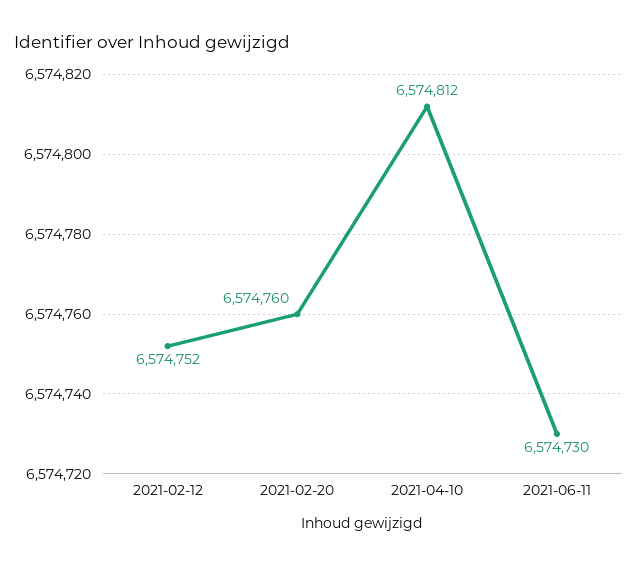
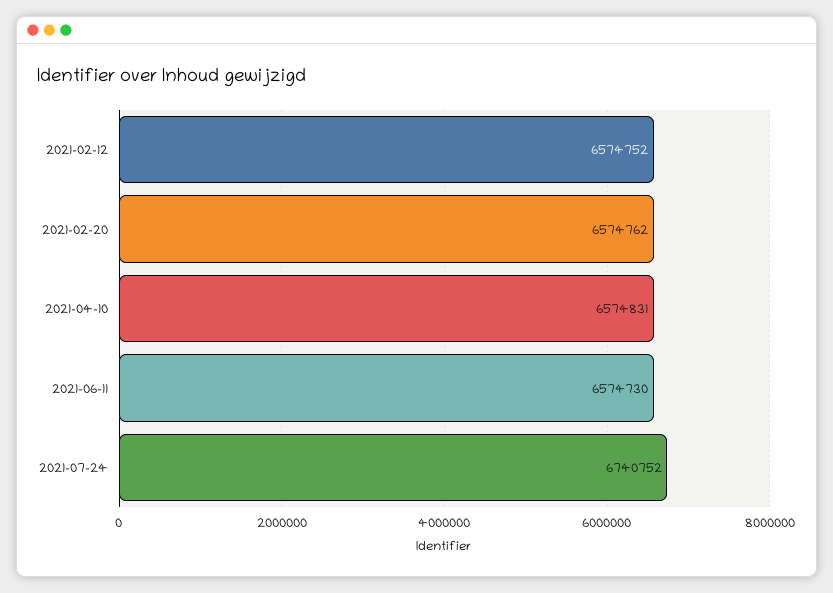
2021-02-20: 6574760 -> 6574762
2021-04-10: 6574812 -> 6574831
2021-07-24: none -> 6740752

